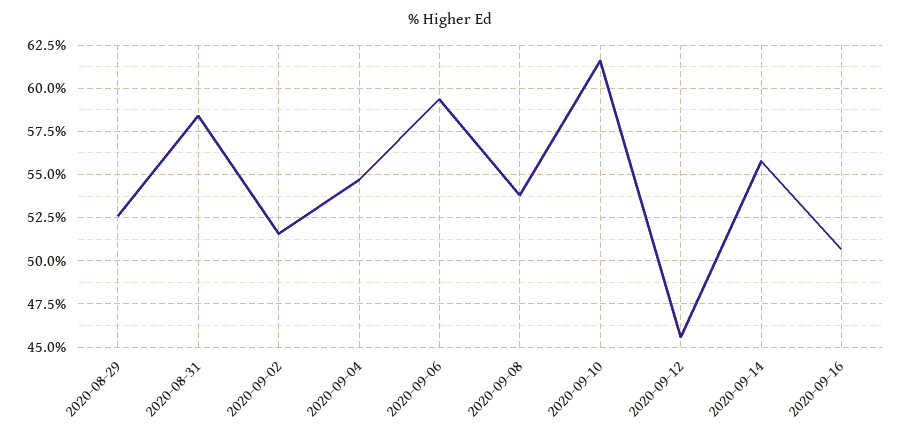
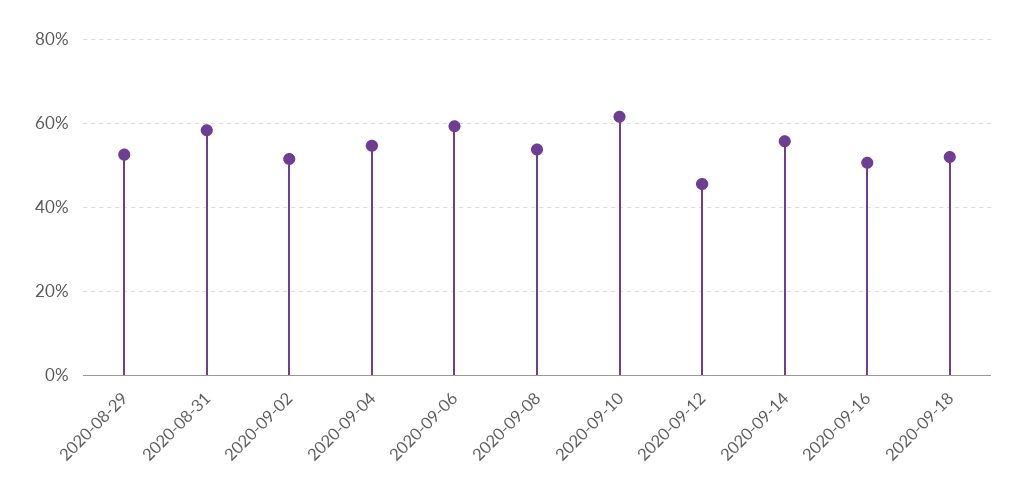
2020-09-18: none -> 52

